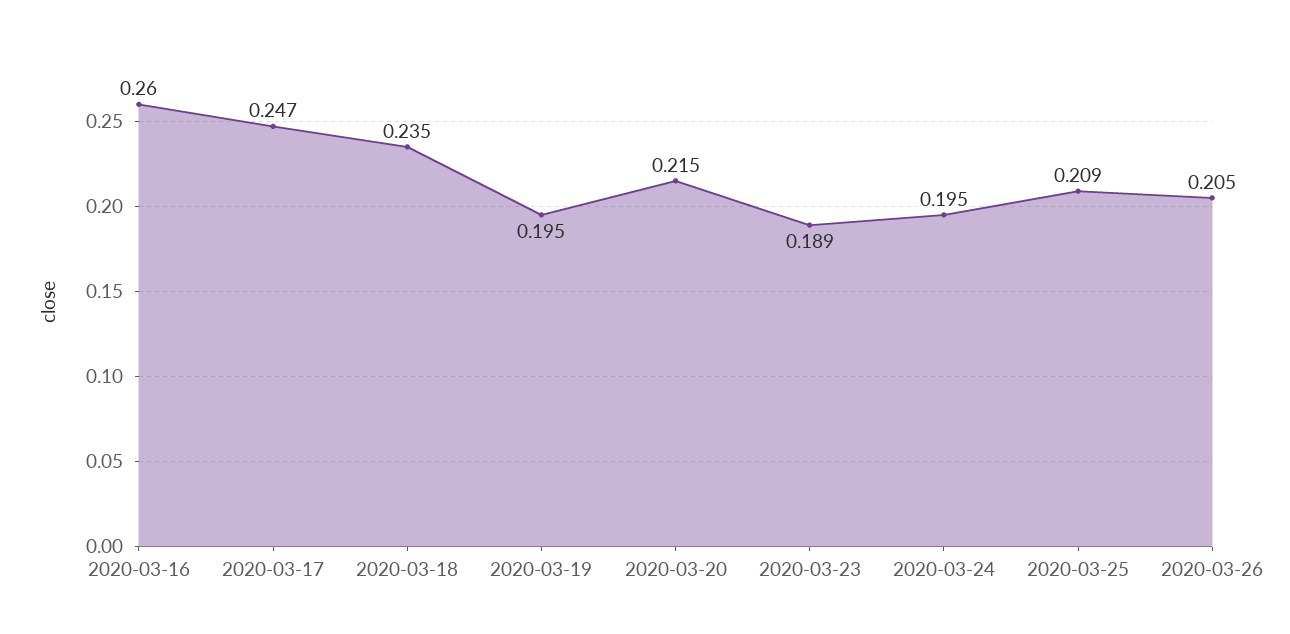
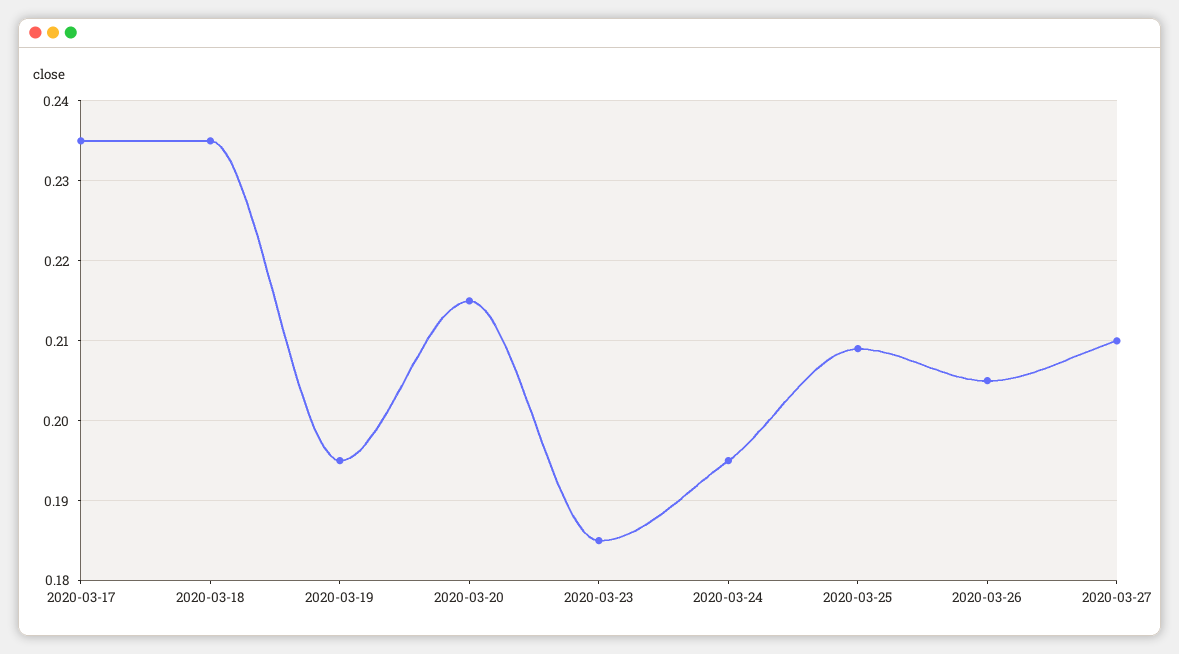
2020-03-16: 0.26 -> none
2020-03-17: 0.247 -> 0.235
2020-03-23: 0.189 -> 0.185
2020-03-27: none -> 0.21

